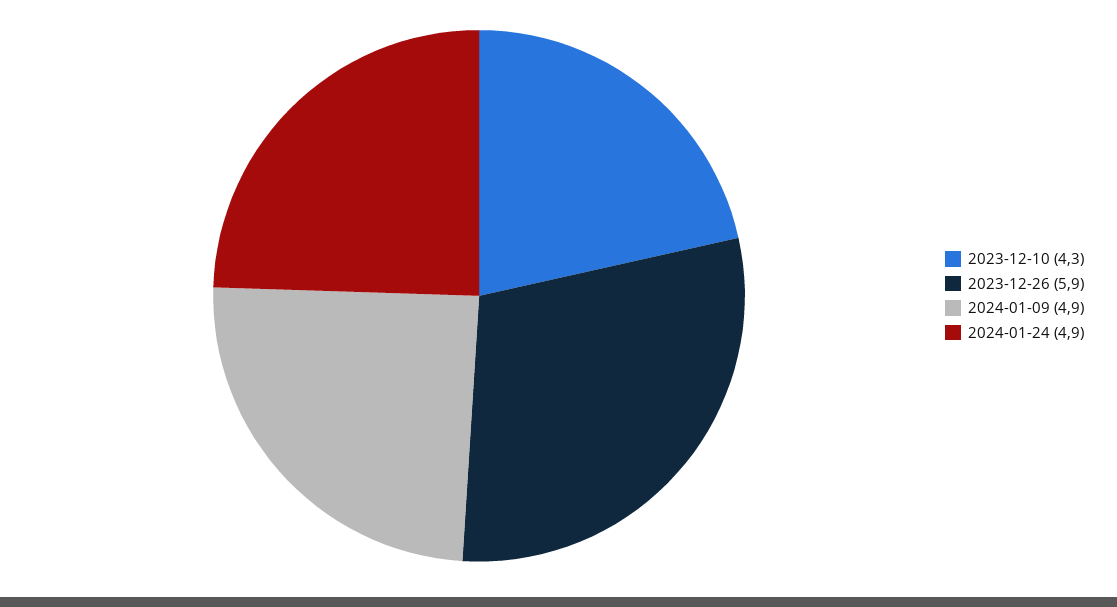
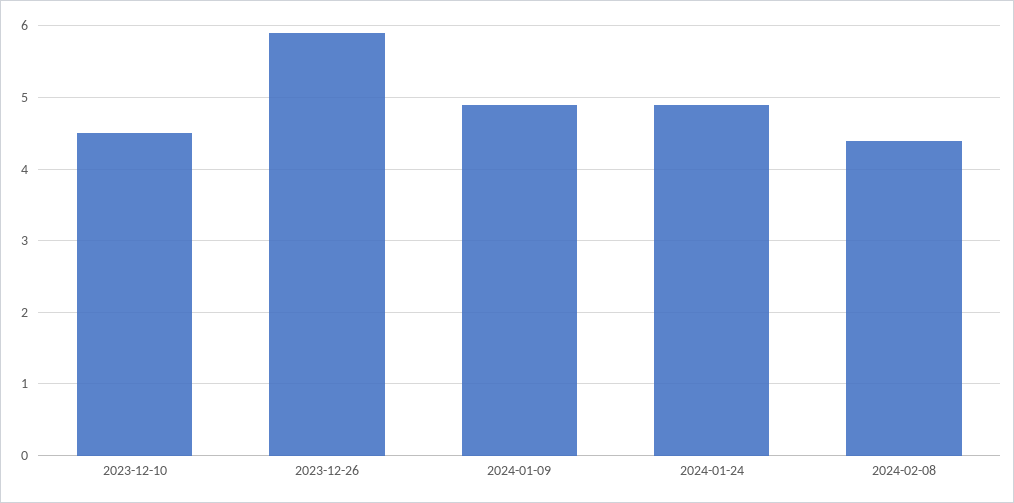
2023-12-10: 4.3 -> 4.5
2024-02-08: none -> 4.4

